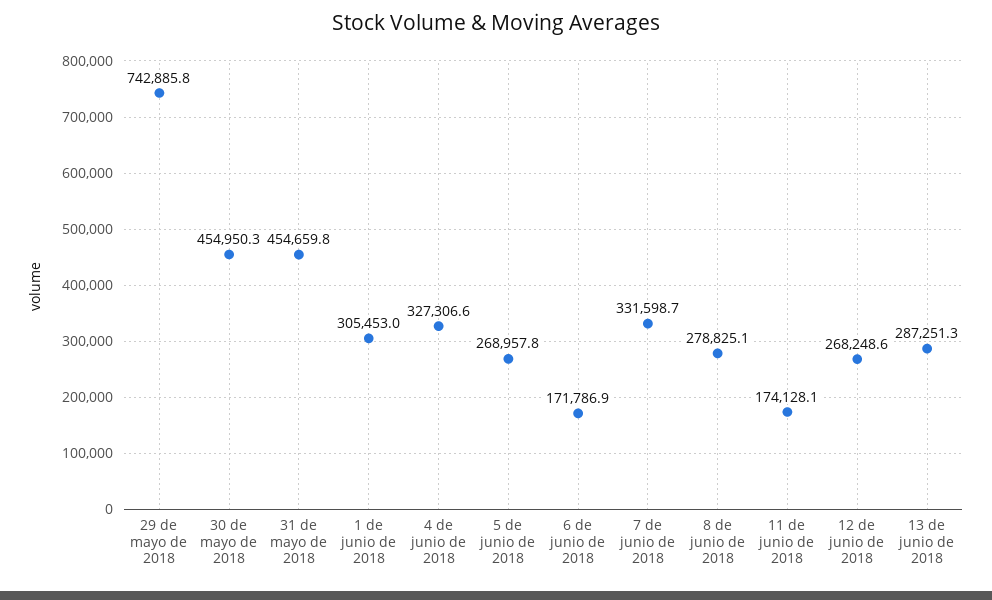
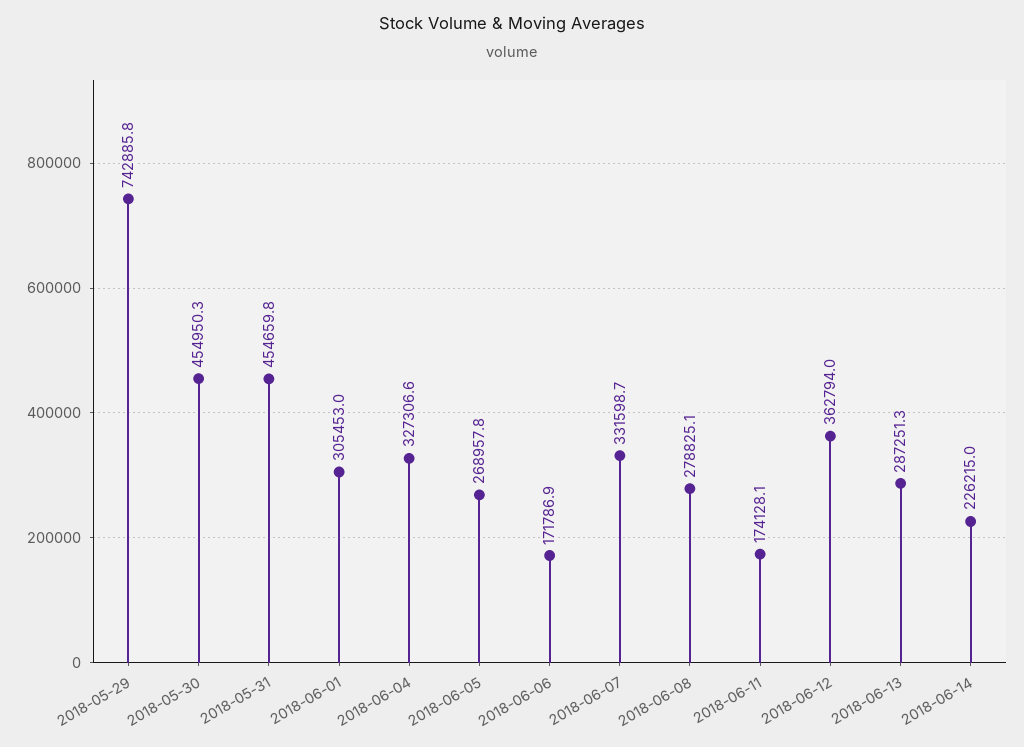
12 de junio de 2018: 268248.6 -> 362794
2018-06-14: none -> 226215

